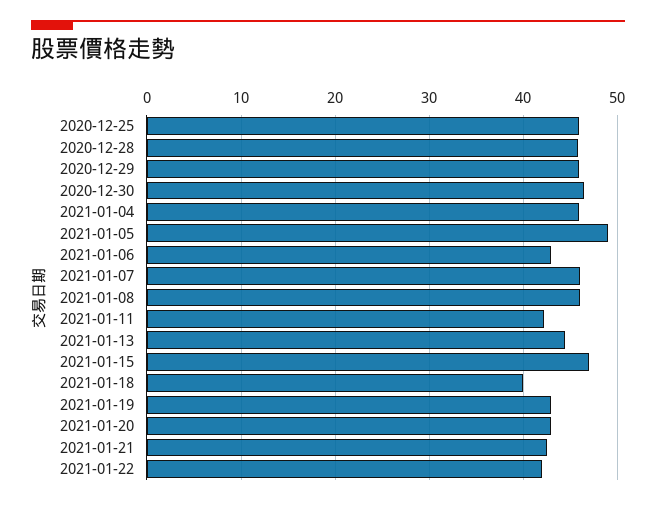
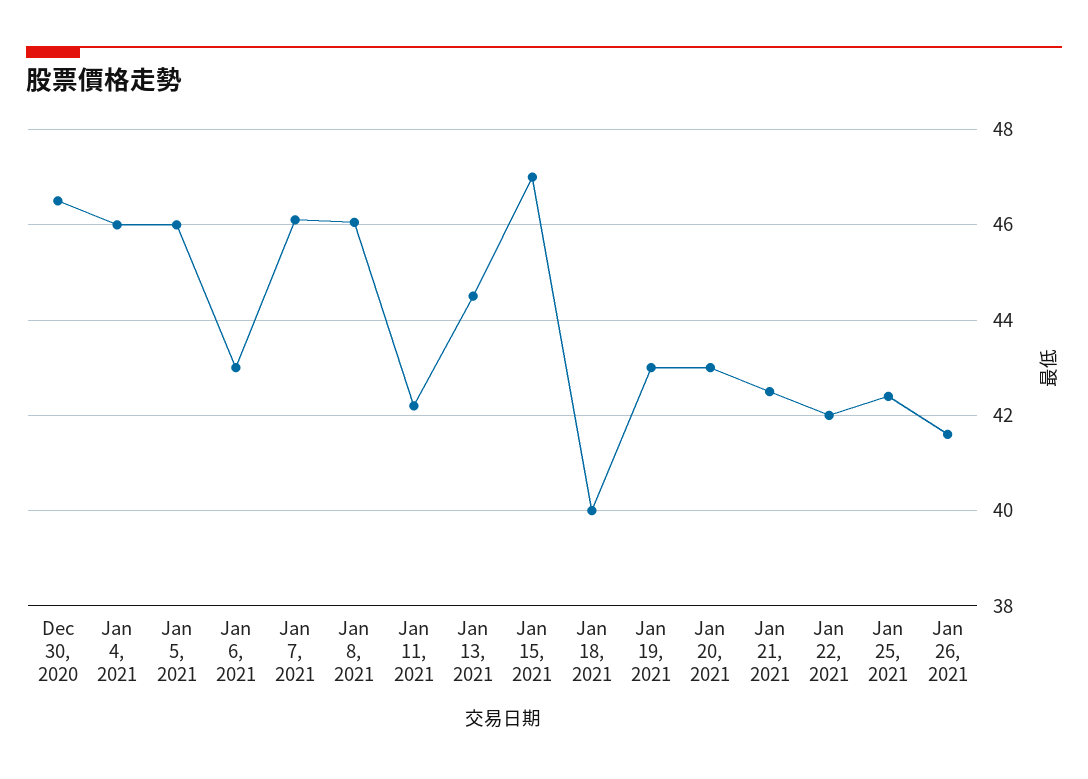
2020-12-25: 46 -> none
2020-12-28: 46 -> none
2020-12-29: 46 -> none
2021-01-05: 49 -> 46
Jan 25, 2021: none -> 42.4
Jan 26, 2021: none -> 41.6

